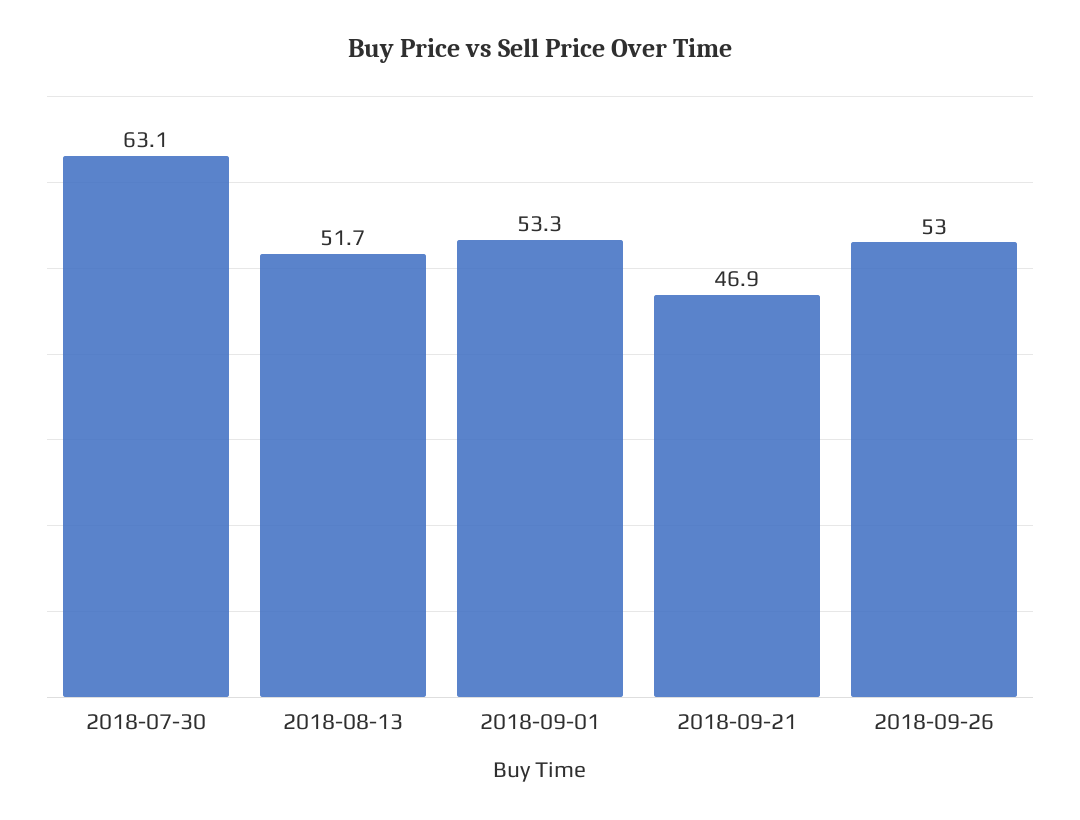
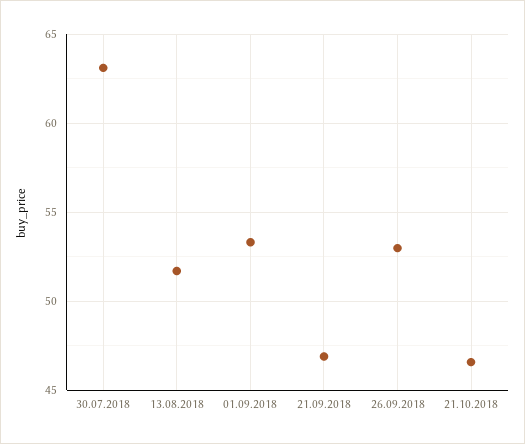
21.10.2018: none -> 46.5

